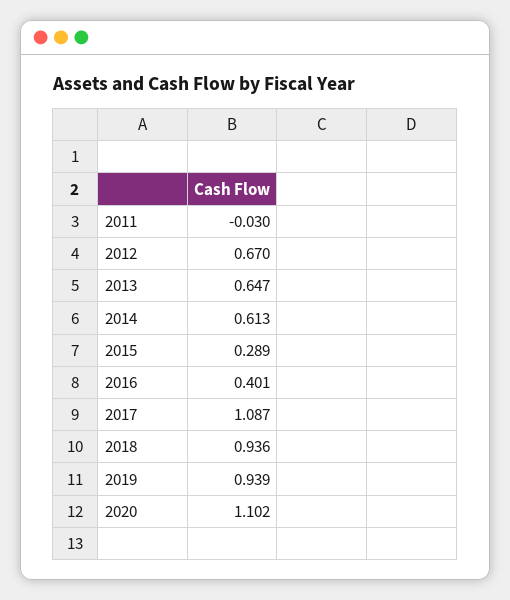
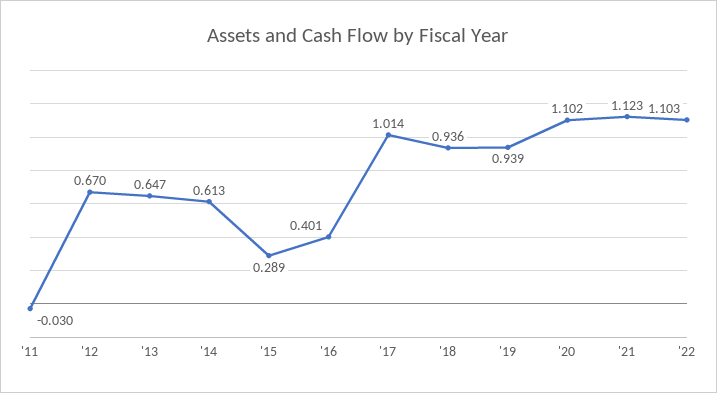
2017: 1.087 -> 1.014
'21: none -> 1.123
'22: none -> 1.103

